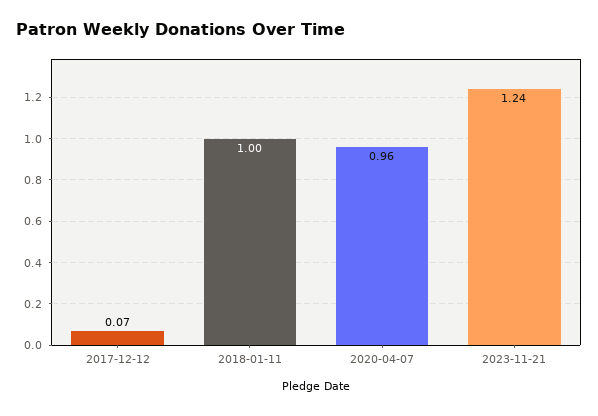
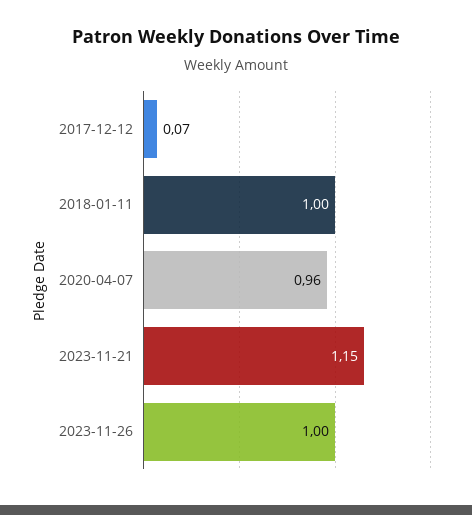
2023-11-21: 1.24 -> 1.15
2023-11-26: none -> 1

